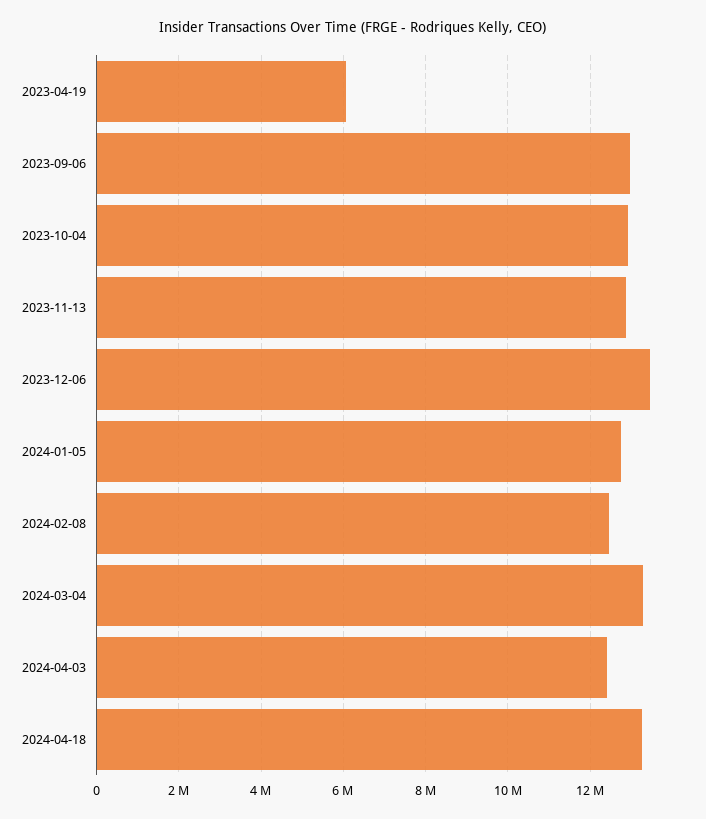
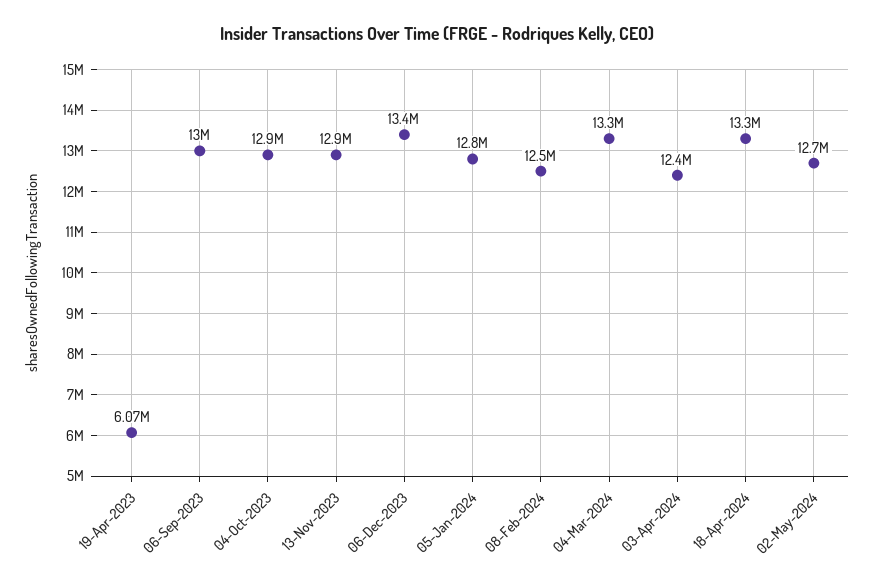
02-May-2024: none -> 12700000

